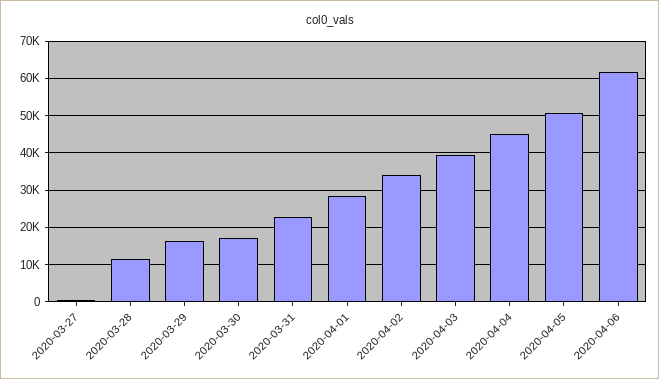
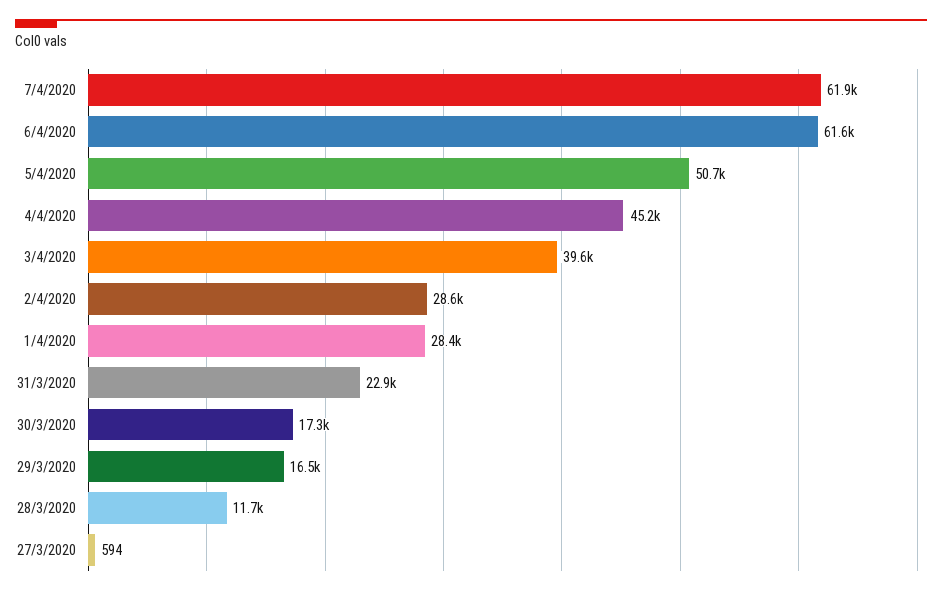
2020-04-02: 34000 -> 28600
7/4/2020: none -> 61900

